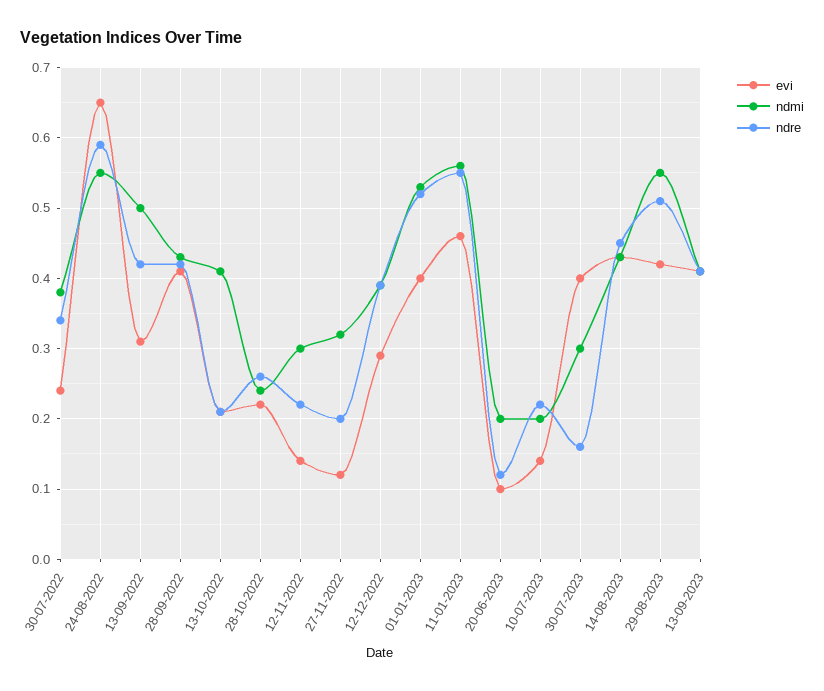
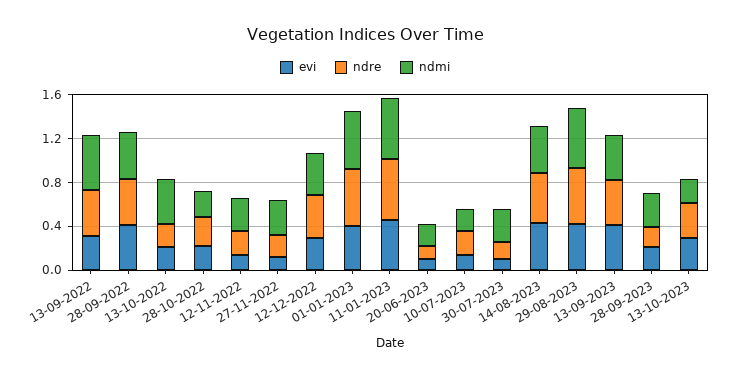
evi, 30-07-2022: 0.24 -> none
ndmi, 30-07-2022: 0.38 -> none
ndre, 30-07-2022: 0.34 -> none
evi, 24-08-2022: 0.65 -> none
ndmi, 24-08-2022: 0.55 -> none
ndre, 24-08-2022: 0.59 -> none
evi, 30-07-2023: 0.4 -> 0.1
evi, 28-09-2023: none -> 0.2
ndre, 28-09-2023: none -> 0.2
ndmi, 28-09-2023: none -> 0.3
evi, 13-10-2023: none -> 0.3
ndre, 13-10-2023: none -> 0.3
ndmi, 13-10-2023: none -> 0.2

